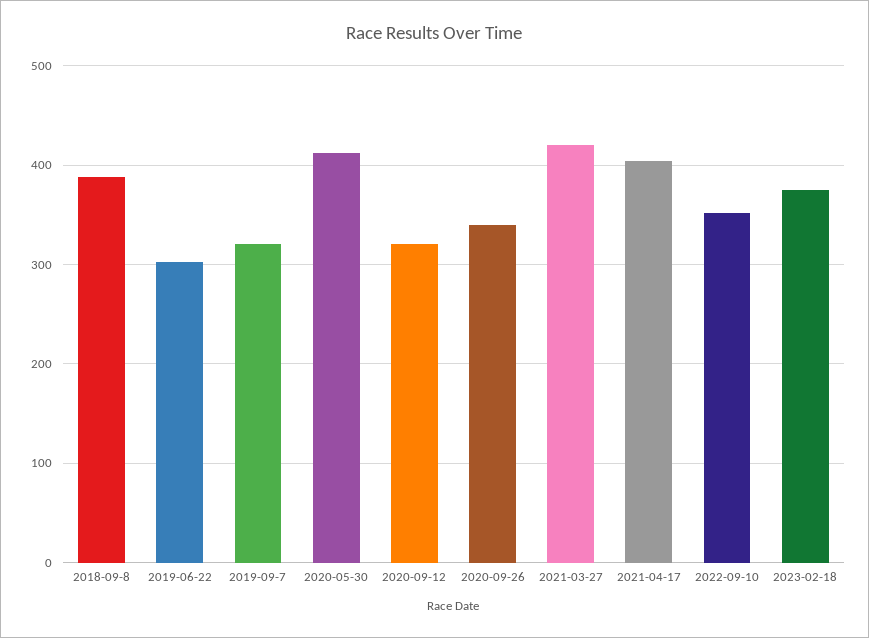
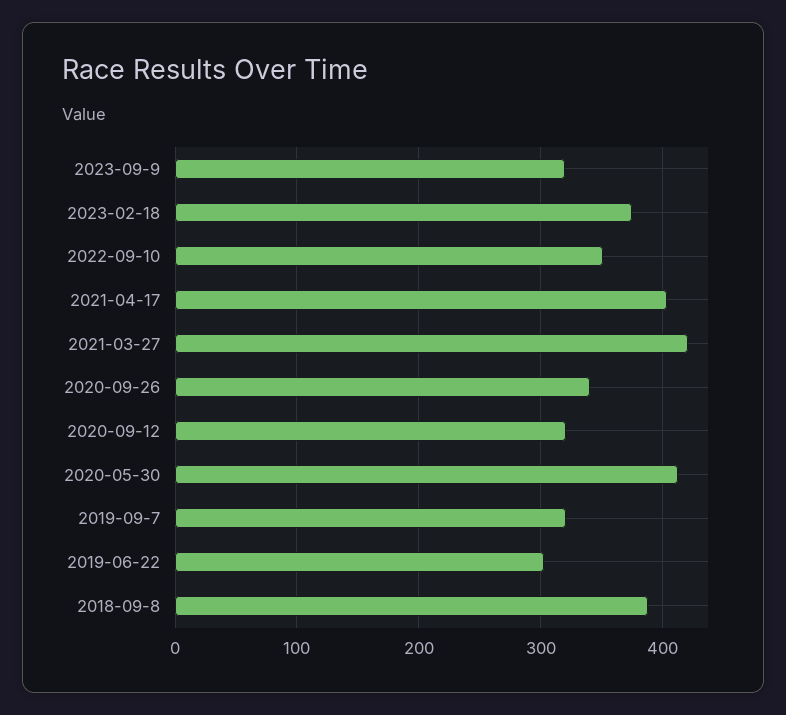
2023-09-9: none -> 320

